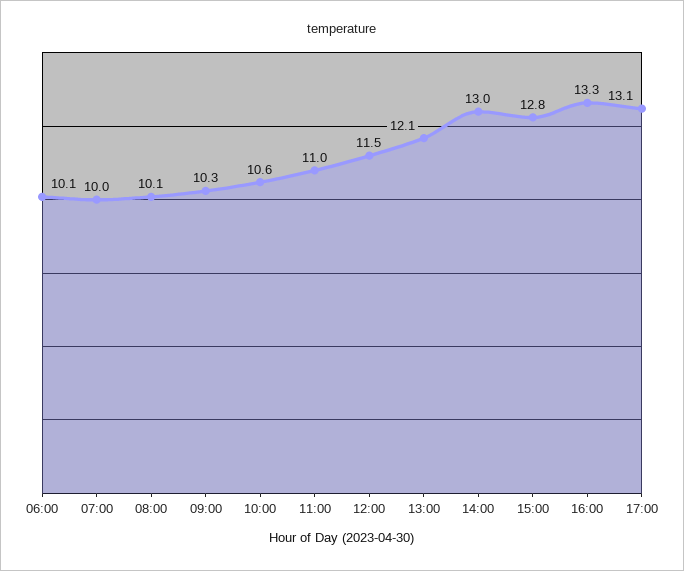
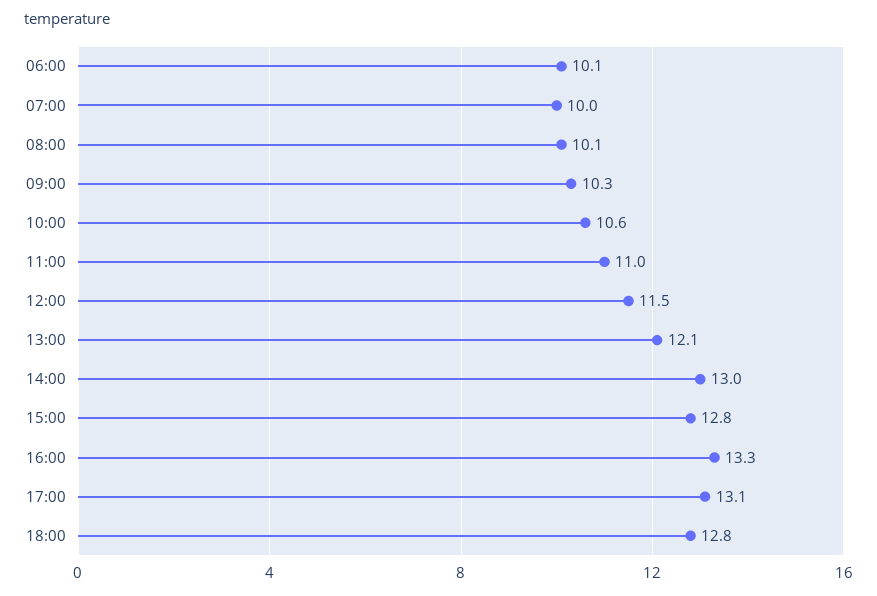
18:00: none -> 12.8

